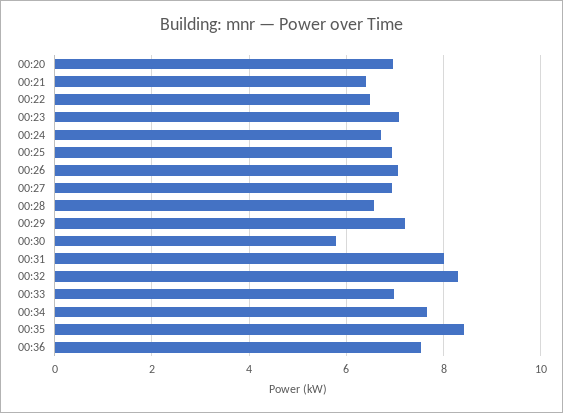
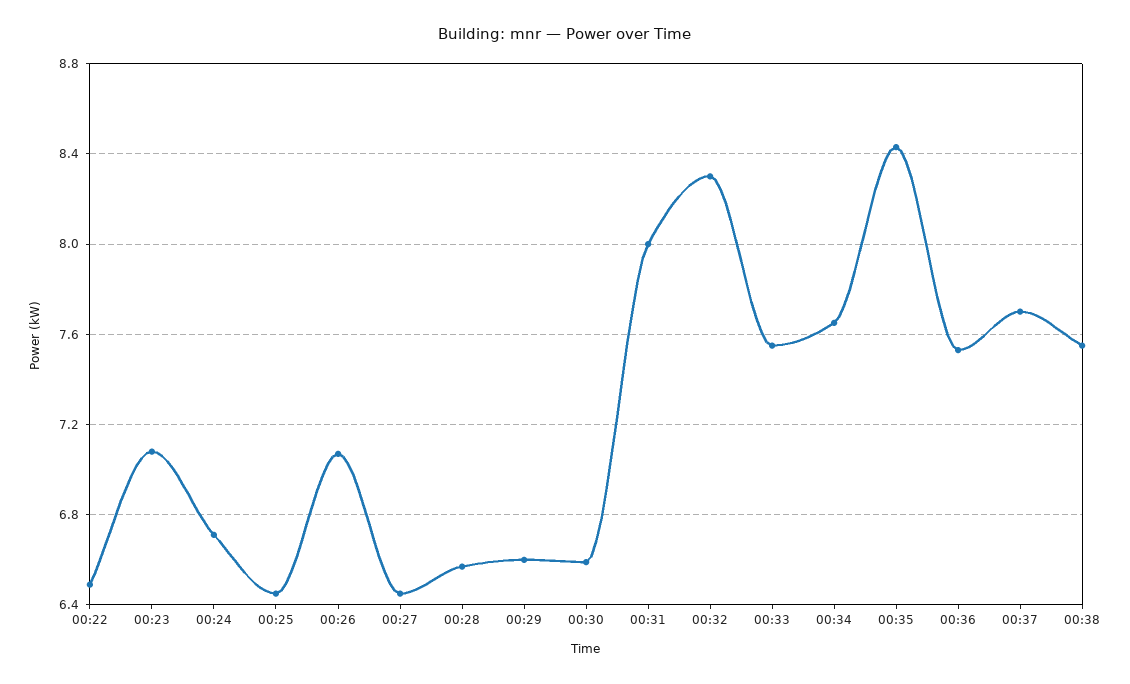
00:20: 7 -> none
00:21: 6.4 -> none
00:25: 7 -> 6.45
00:27: 7 -> 6.45
00:29: 7.2 -> 6.6
00:30: 5.8 -> 6.6
00:33: 7 -> 7.55
00:37: none -> 7.7
00:38: none -> 7.55

